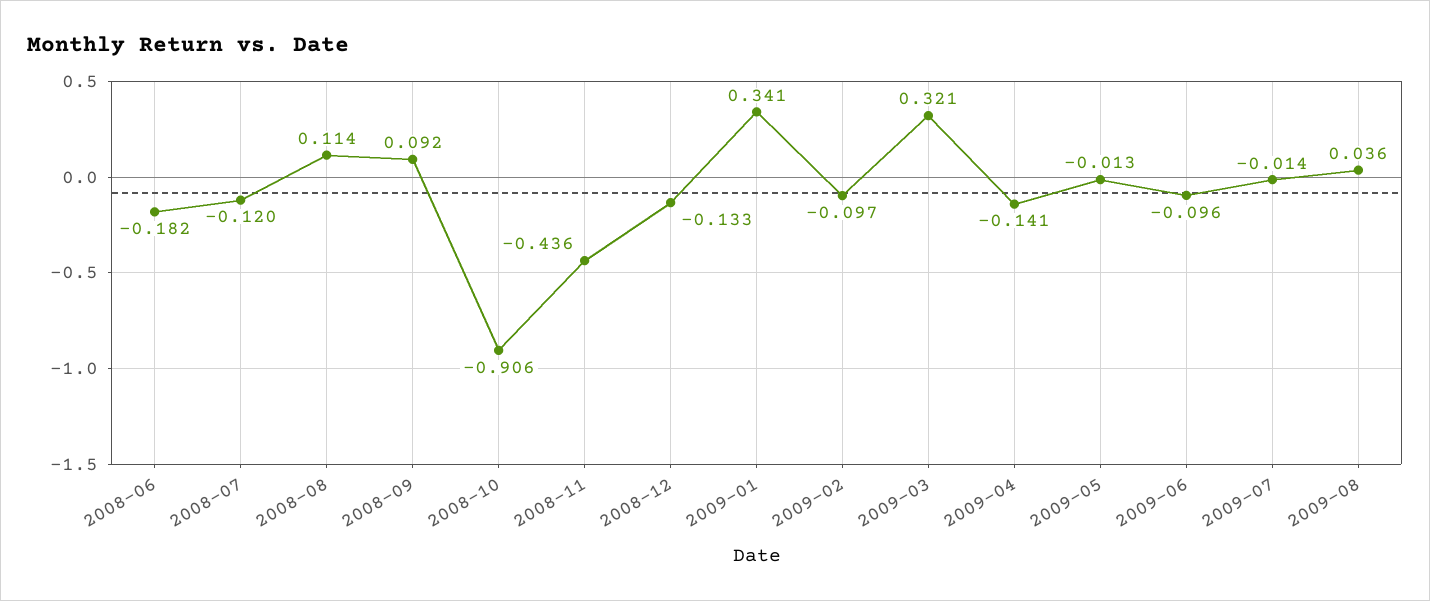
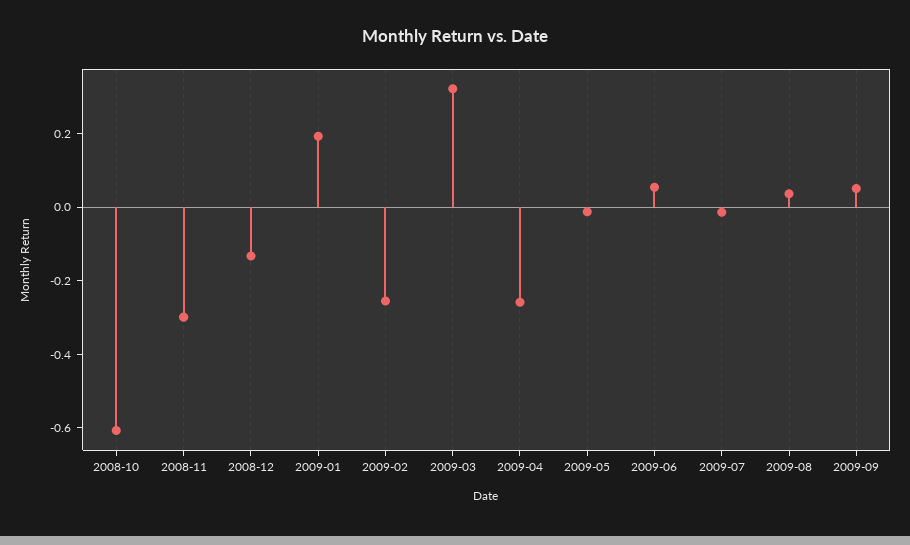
2008-06: -0.182 -> none
2008-07: -0.12 -> none
2008-08: 0.114 -> none
2008-09: 0.092 -> none
2008-10: -0.906 -> -0.6
2008-11: -0.436 -> -0.3
2009-01: 0.341 -> 0.2
2009-02: -0.097 -> -0.25
2009-04: -0.141 -> -0.25
2009-06: -0.096 -> 0.05
2009-09: none -> 0.05

